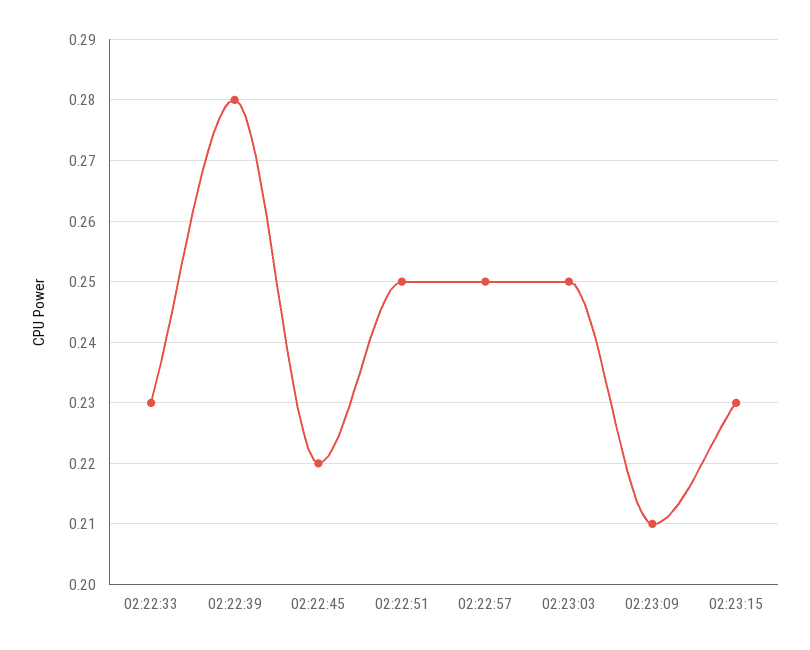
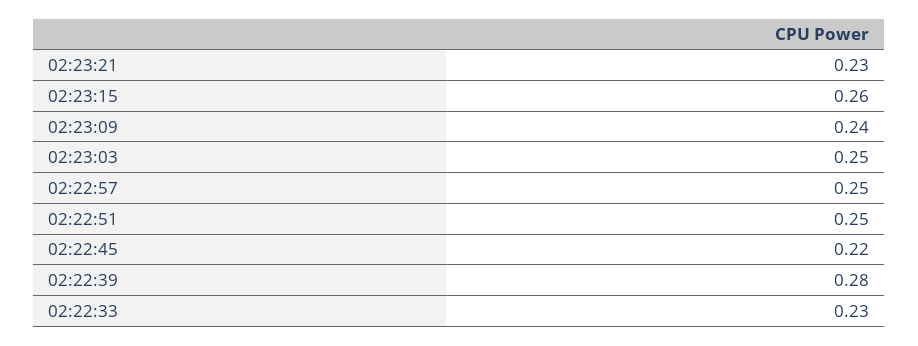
02:23:09: 0.21 -> 0.24
02:23:15: 0.23 -> 0.26
02:23:21: none -> 0.23

